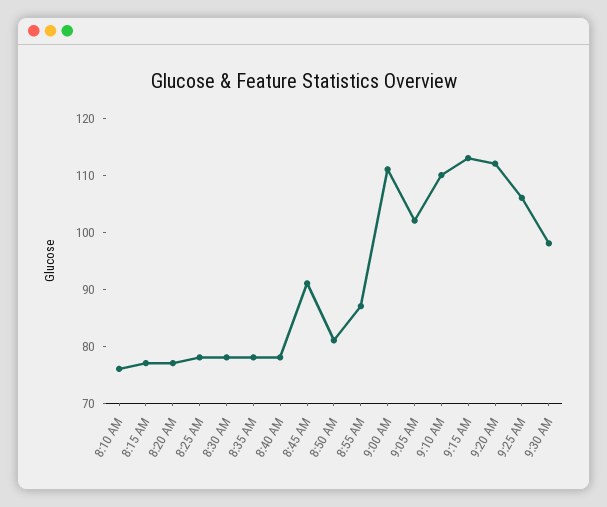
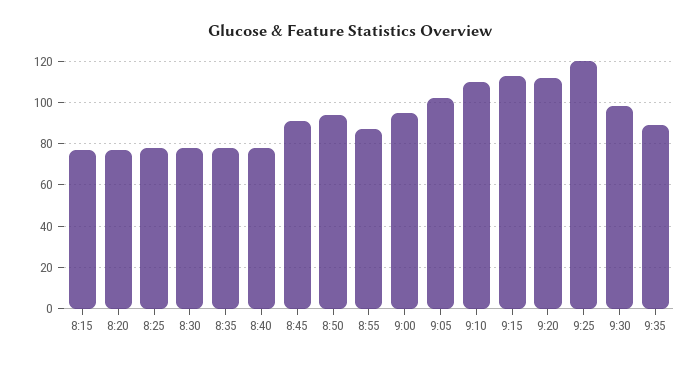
8:10 AM: 75 -> none
8:50 AM: 80 -> 95
9:00 AM: 110 -> 95
9:25 AM: 105 -> 120
9:35: none -> 90

